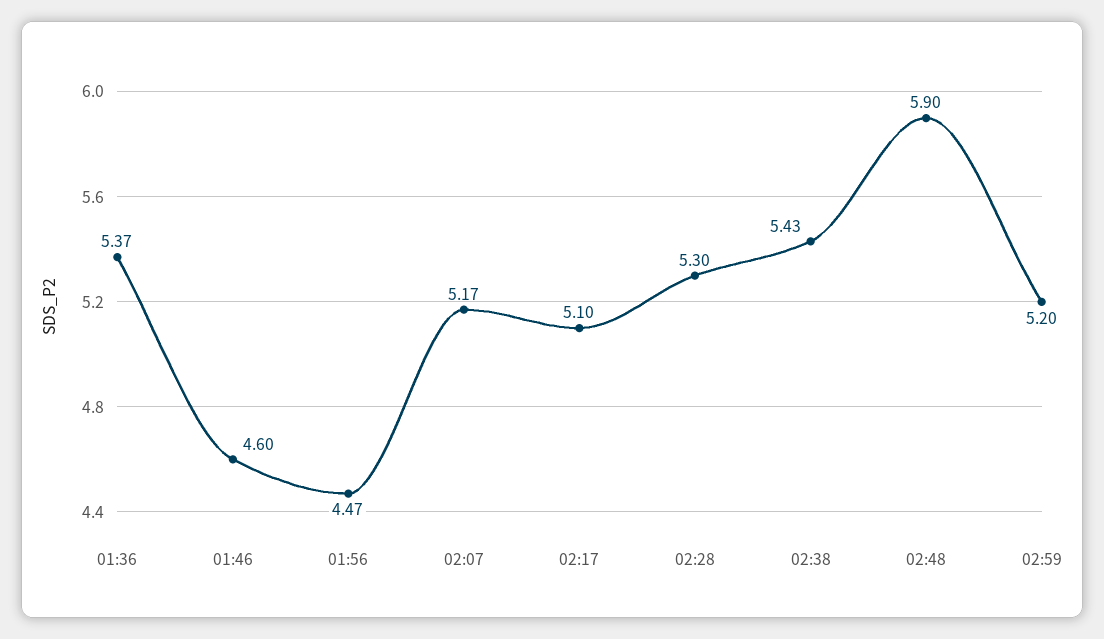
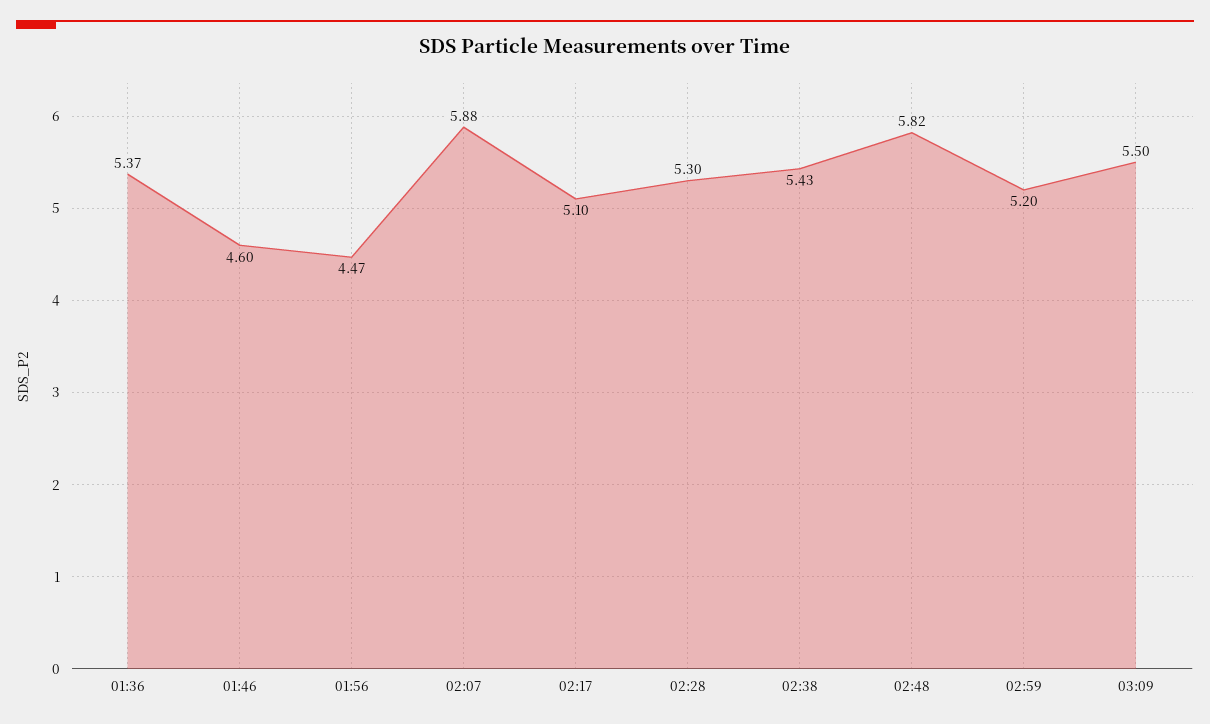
02:07: 5.17 -> 5.88
02:48: 5.9 -> 5.82
03:09: none -> 5.5

